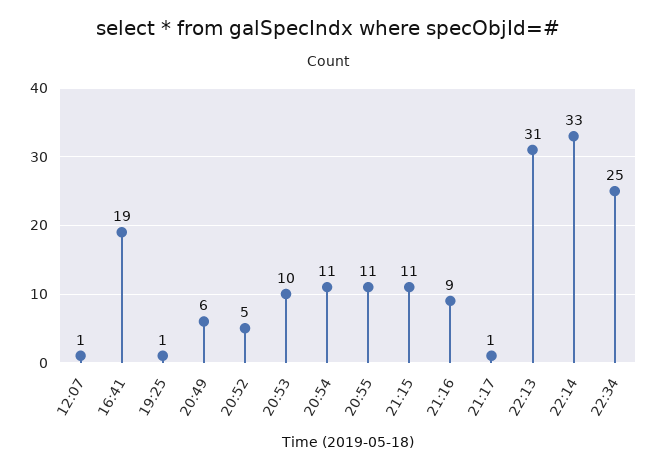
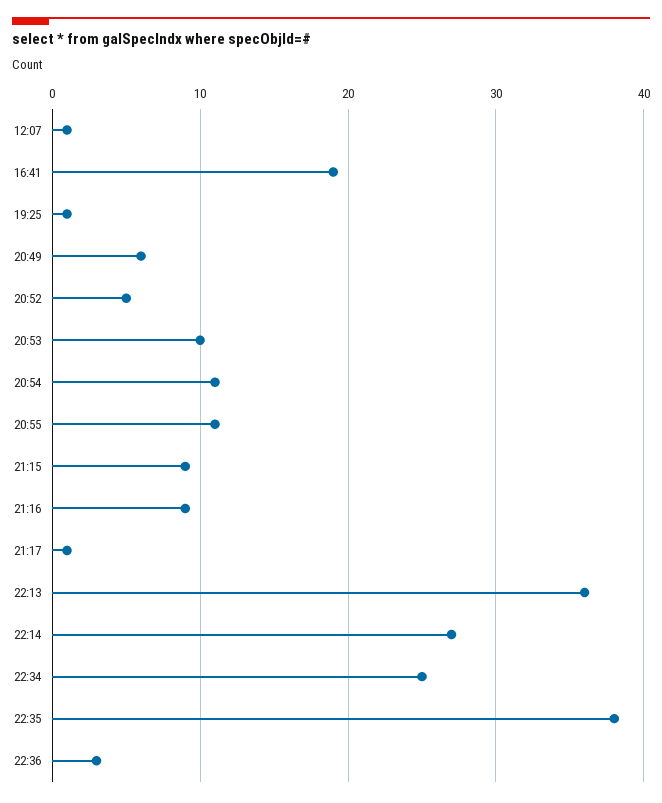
21:15: 11 -> 9
22:13: 31 -> 36
22:14: 33 -> 27
22:35: none -> 38
22:36: none -> 3

